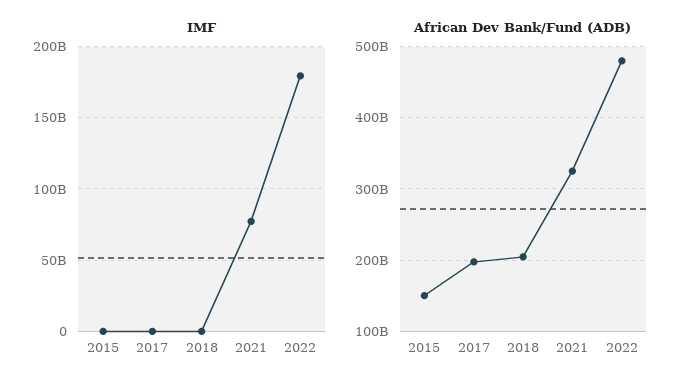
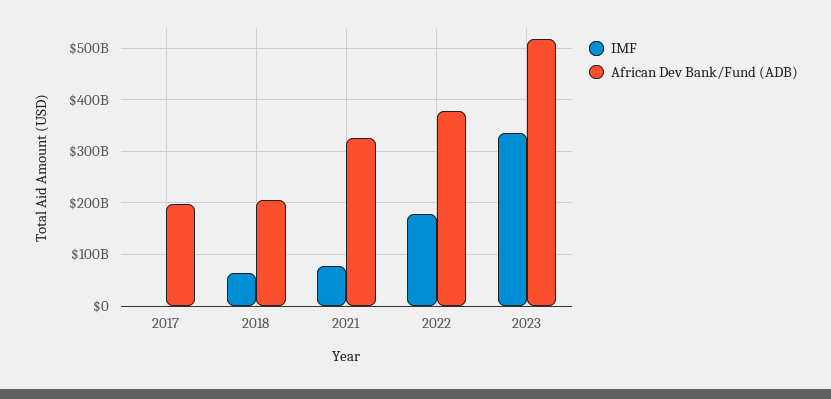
IMF, 2015: 0 -> none
IMF, 2018: 0 -> 60000000000
African Dev Bank/Fund (ADB), 2015: 150000000000 -> none
African Dev Bank/Fund (ADB), 2022: 480000000000 -> 380000000000
IMF, 2023: none -> 340000000000
African Dev Bank/Fund (ADB), 2023: none -> 520000000000

